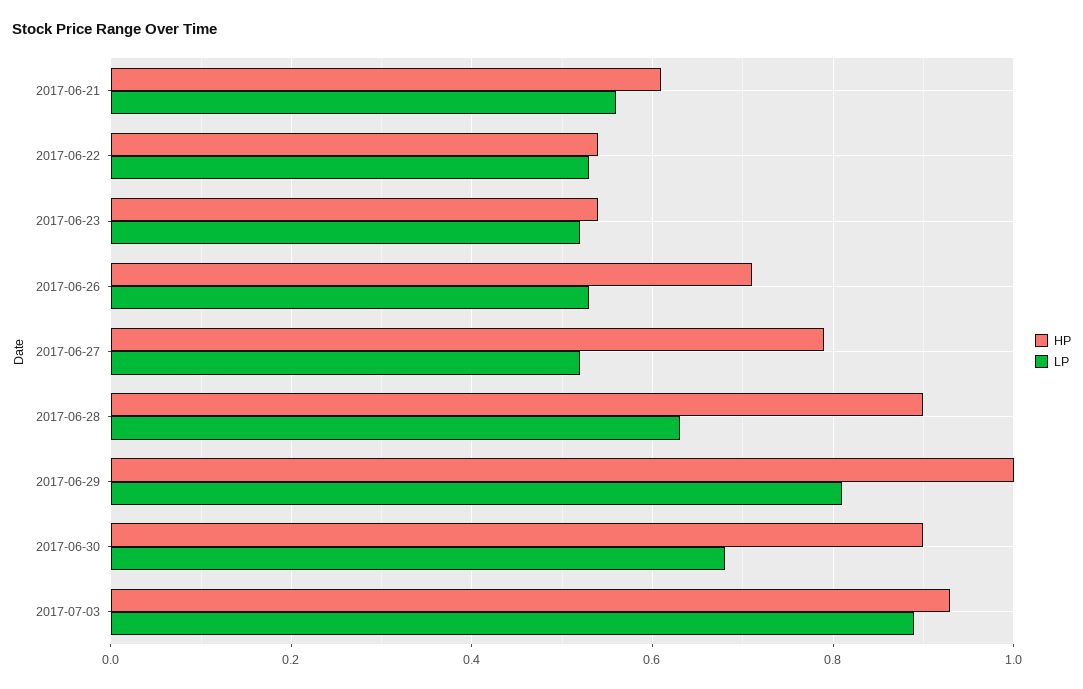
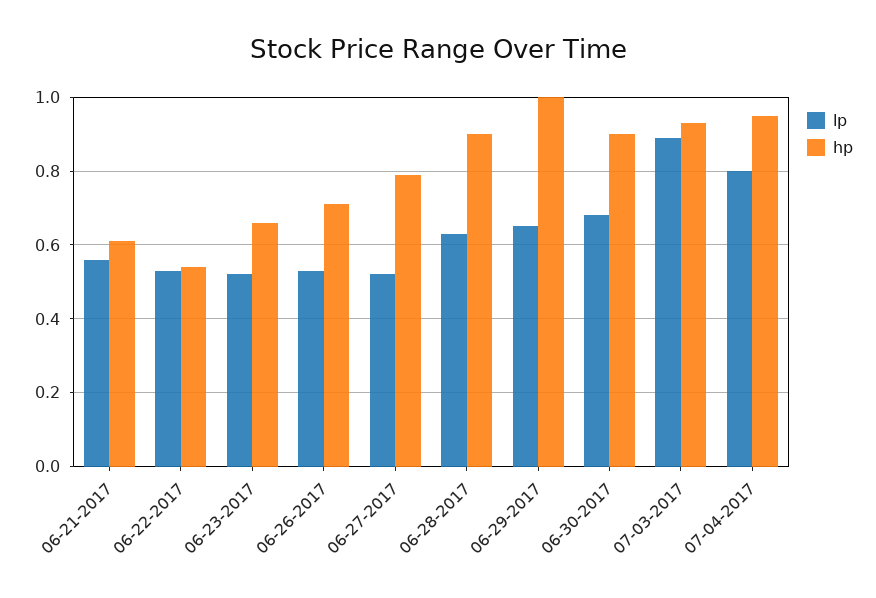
HP, 2017-06-23: 0.55 -> 0.65
LP, 2017-06-29: 0.8 -> 0.65
LP, 07-04-2017: none -> 0.8
HP, 07-04-2017: none -> 0.95

